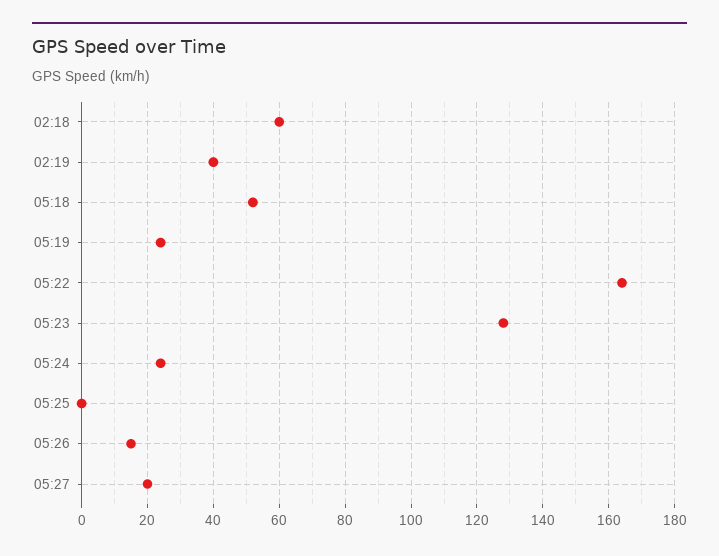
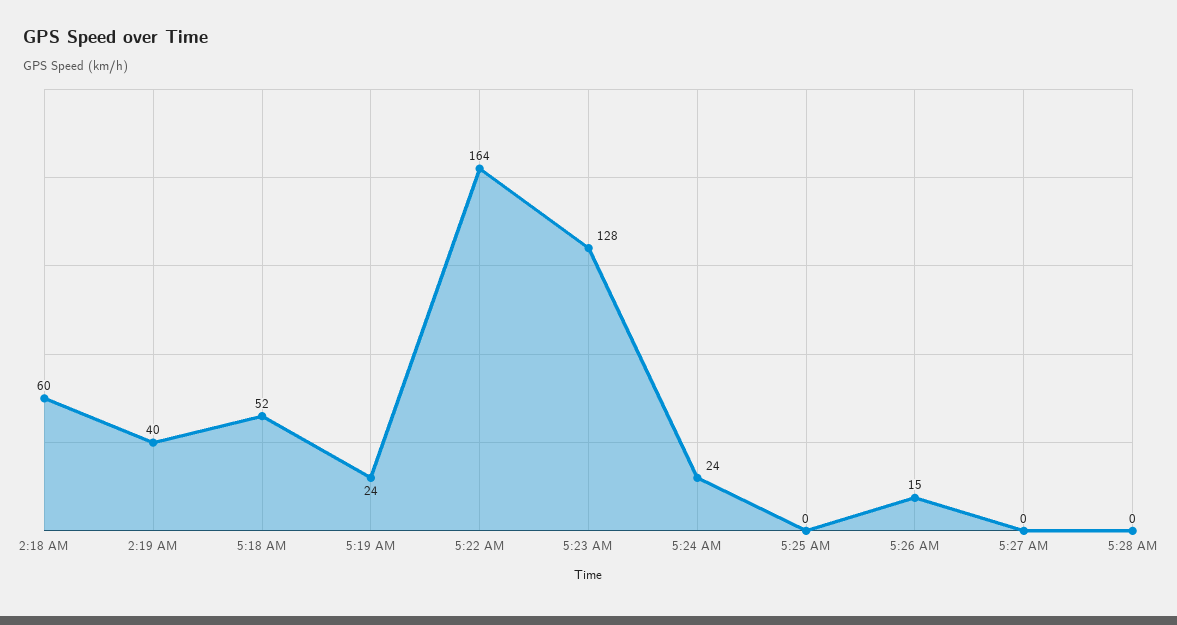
05:27: 20 -> 0
5:28 AM: none -> 0

